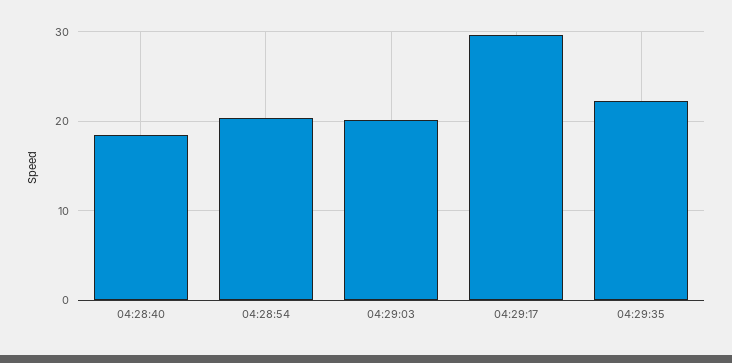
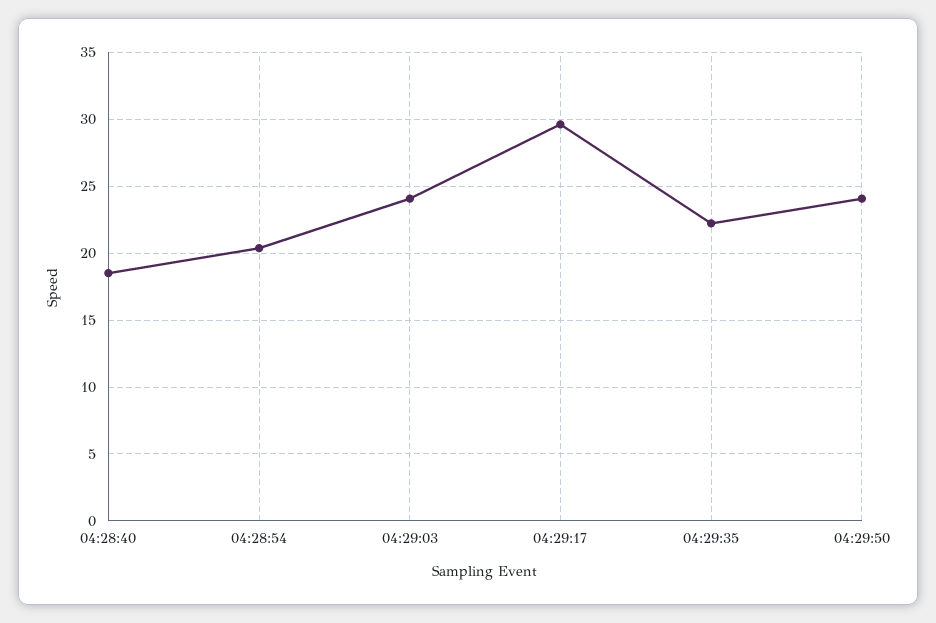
04:29:03: 20 -> 24
04:29:50: none -> 24

